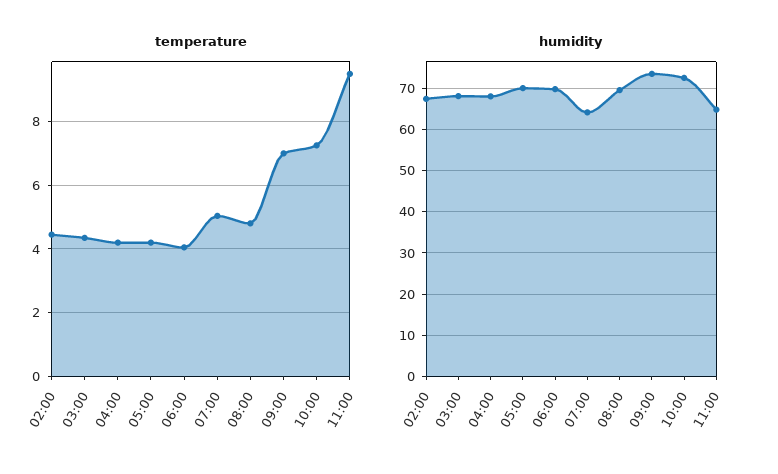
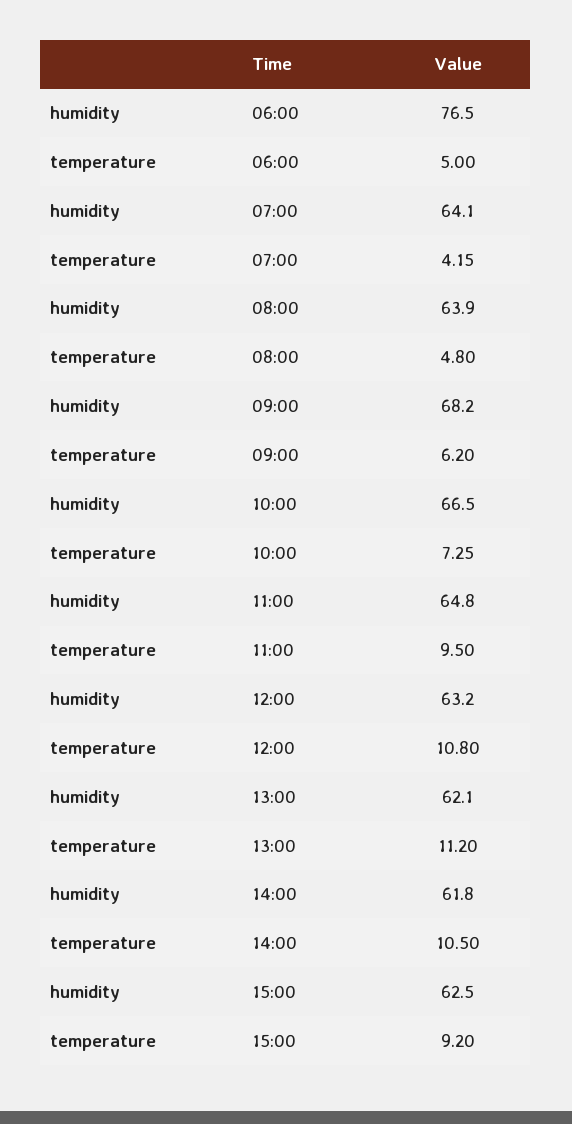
temperature, 02:00: 4.4 -> none
temperature, 03:00: 4.4 -> none
temperature, 04:00: 4.2 -> none
temperature, 05:00: 4.2 -> none
temperature, 06:00: 4 -> 5
temperature, 07:00: 5 -> 4.15
temperature, 09:00: 7 -> 6.2
humidity, 02:00: 68 -> none
humidity, 03:00: 68 -> none
humidity, 04:00: 68 -> none
humidity, 05:00: 70 -> none
humidity, 06:00: 70 -> 76.5
humidity, 08:00: 70 -> 63.9
humidity, 09:00: 74 -> 68.2
humidity, 10:00: 72 -> 66.5
humidity, 12:00: none -> 63.2
temperature, 12:00: none -> 10.8
humidity, 13:00: none -> 62.1
temperature, 13:00: none -> 11.2
humidity, 14:00: none -> 61.8
temperature, 14:00: none -> 10.5
humidity, 15:00: none -> 62.5
temperature, 15:00: none -> 9.2

